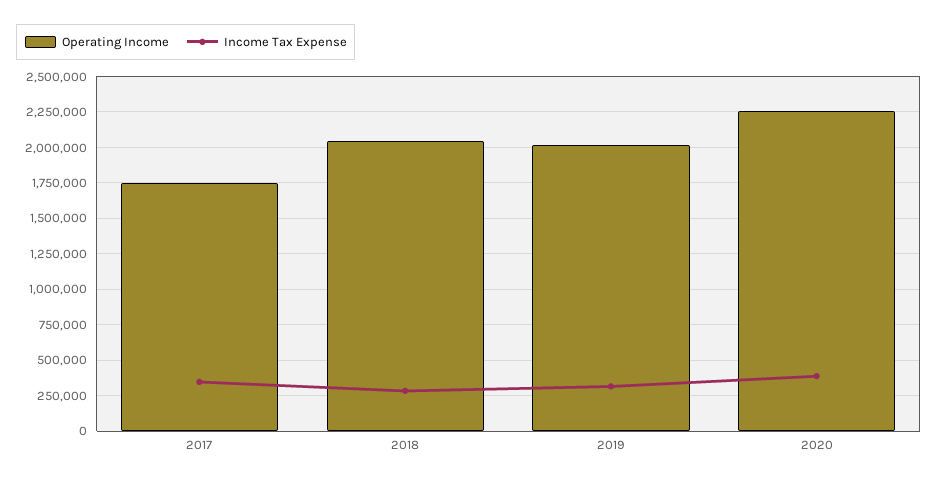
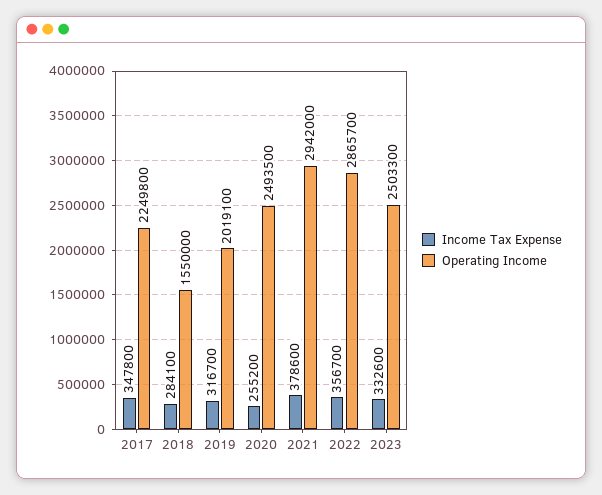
Operating Income, 2017: 1750000 -> 2249800
Operating Income, 2018: 2050000 -> 1550000
Operating Income, 2020: 2250000 -> 2493500
Income Tax Expense, 2020: 400000 -> 255200
Income Tax Expense, 2021: none -> 378600
Operating Income, 2021: none -> 2942000
Income Tax Expense, 2022: none -> 356700
Operating Income, 2022: none -> 2865700
Income Tax Expense, 2023: none -> 332600
Operating Income, 2023: none -> 2503300

